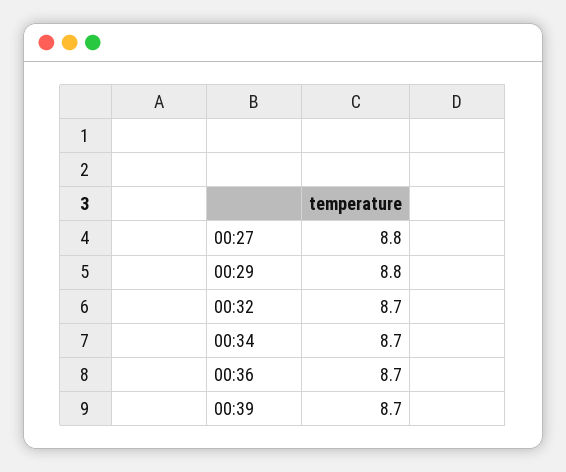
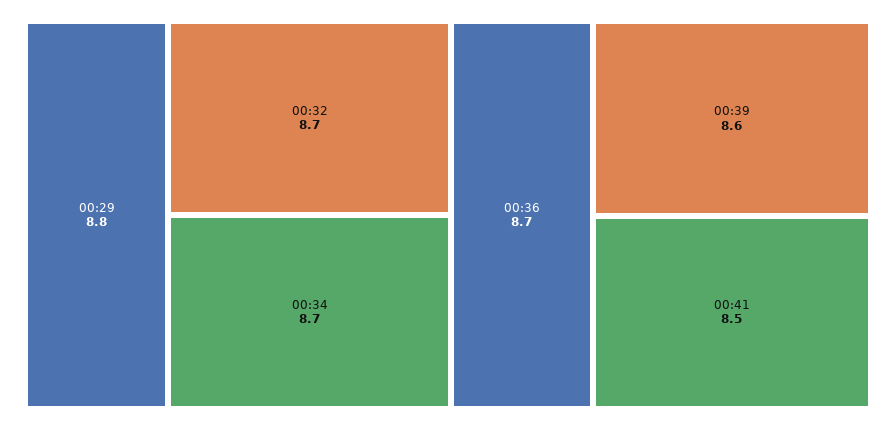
00:27: 8.8 -> none
00:39: 8.7 -> 8.6
00:41: none -> 8.5

